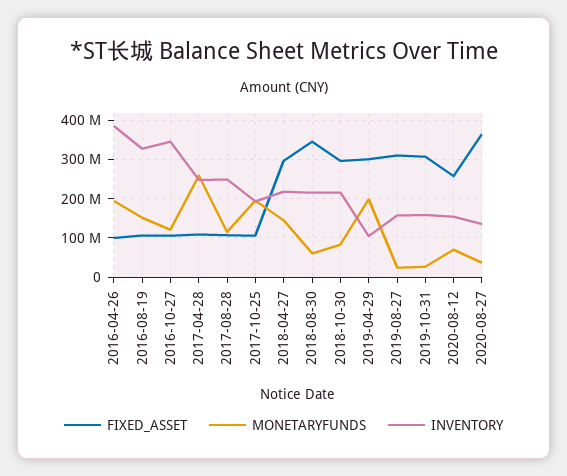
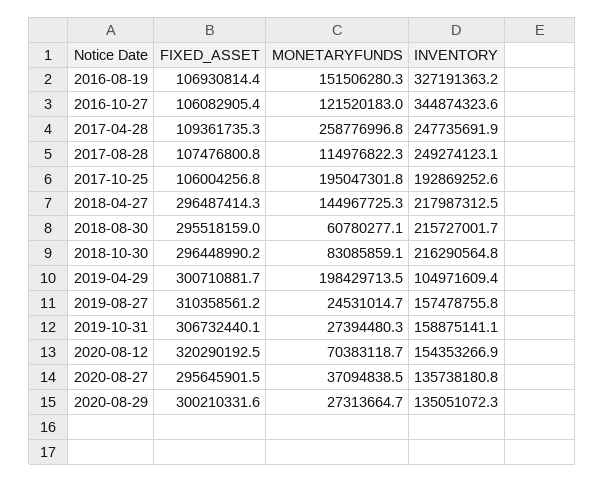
FIXED_ASSET, 2016-04-26: 100000000 -> none
MONETARYFUNDS, 2016-04-26: 200000000 -> none
INVENTORY, 2016-04-26: 380000000 -> none
FIXED_ASSET, 2018-08-30: 340000000 -> 295518159
FIXED_ASSET, 2020-08-12: 260000000 -> 320290192.5
FIXED_ASSET, 2020-08-27: 360000000 -> 295645901.5
FIXED_ASSET, 2020-08-29: none -> 300210331.6
MONETARYFUNDS, 2020-08-29: none -> 27313664.7
INVENTORY, 2020-08-29: none -> 135051072.3

